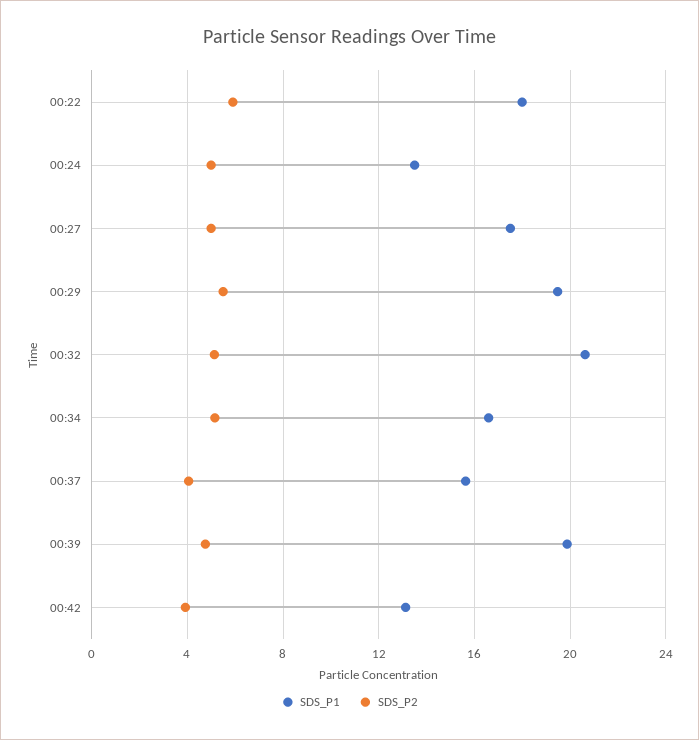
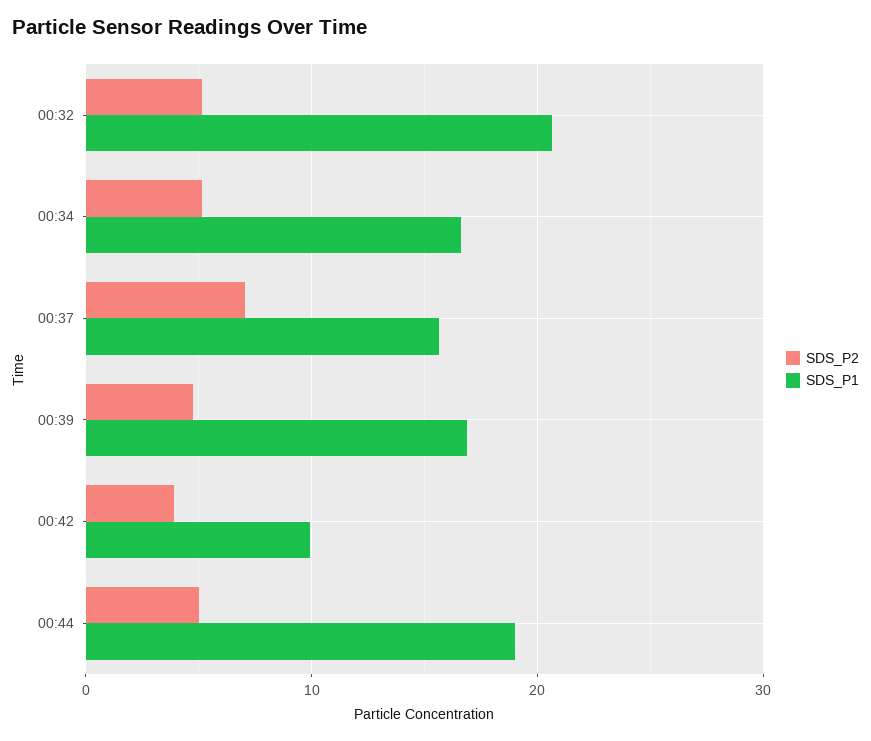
SDS_P1, 00:22: 18 -> none
SDS_P2, 00:22: 6 -> none
SDS_P1, 00:24: 13.5 -> none
SDS_P2, 00:24: 5 -> none
SDS_P1, 00:27: 17.5 -> none
SDS_P2, 00:27: 5 -> none
SDS_P1, 00:29: 19.5 -> none
SDS_P2, 00:29: 5.5 -> none
SDS_P2, 00:37: 4 -> 7
SDS_P1, 00:39: 20 -> 17
SDS_P1, 00:42: 13 -> 10
SDS_P2, 00:44: none -> 5
SDS_P1, 00:44: none -> 19

